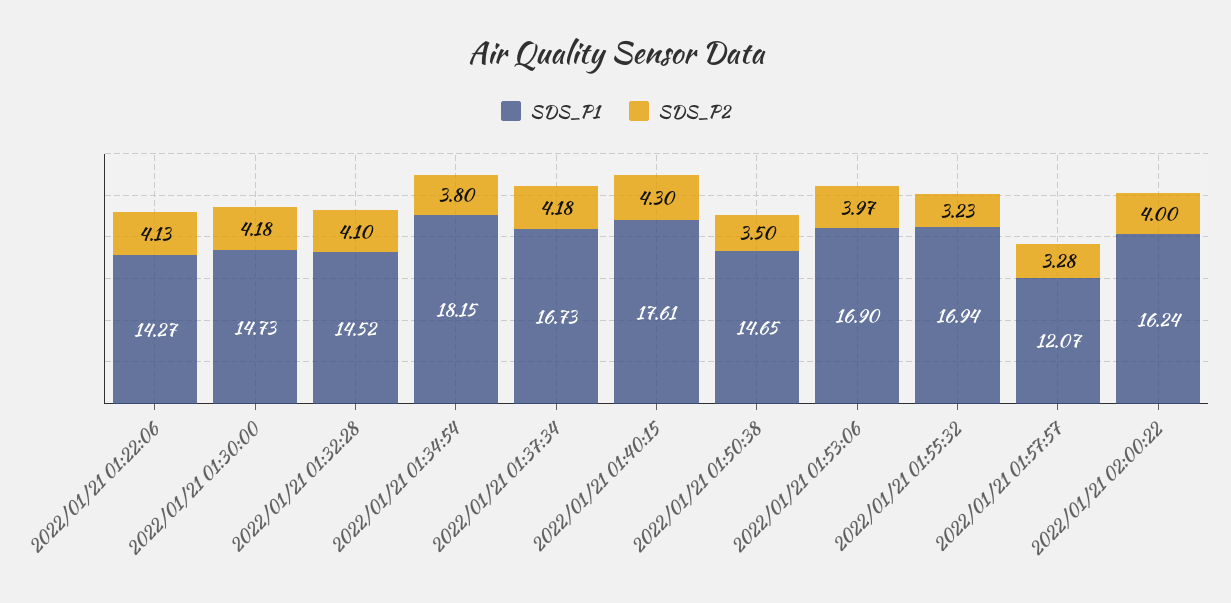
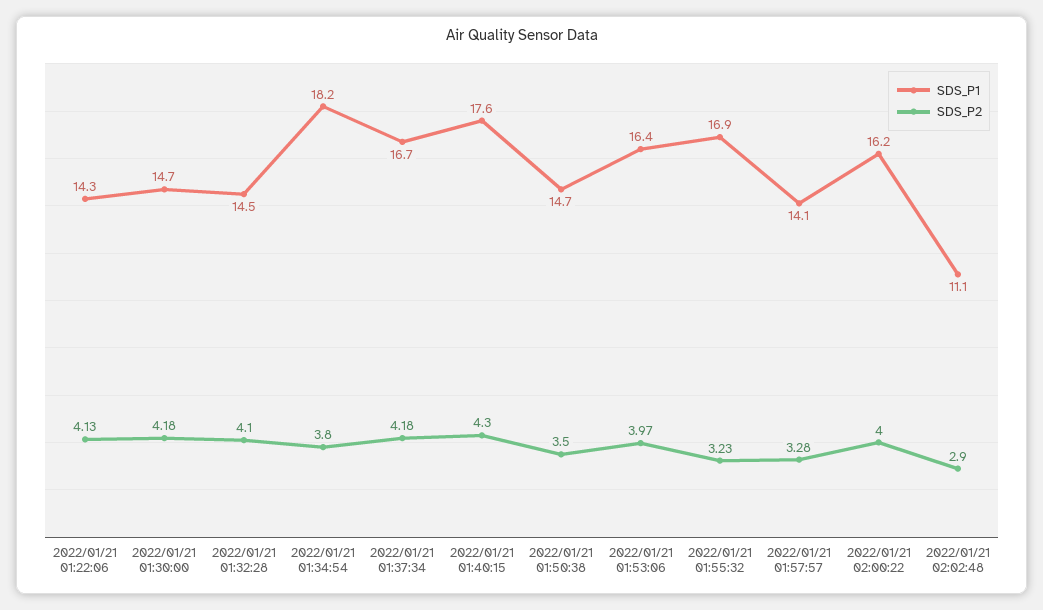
SDS_P1, 2022/01/21 01:53:06: 16.9 -> 16.4
SDS_P1, 2022/01/21 01:57:57: 12.07 -> 14.1
SDS_P1, 2022/01/21 02:02:48: none -> 11.1
SDS_P2, 2022/01/21 02:02:48: none -> 2.9

